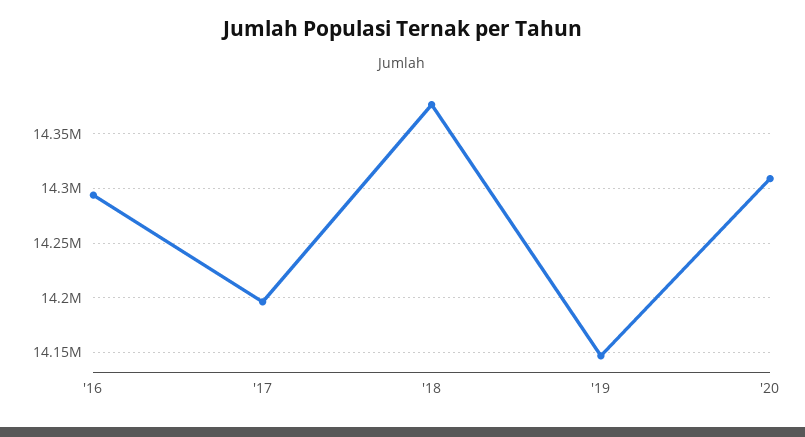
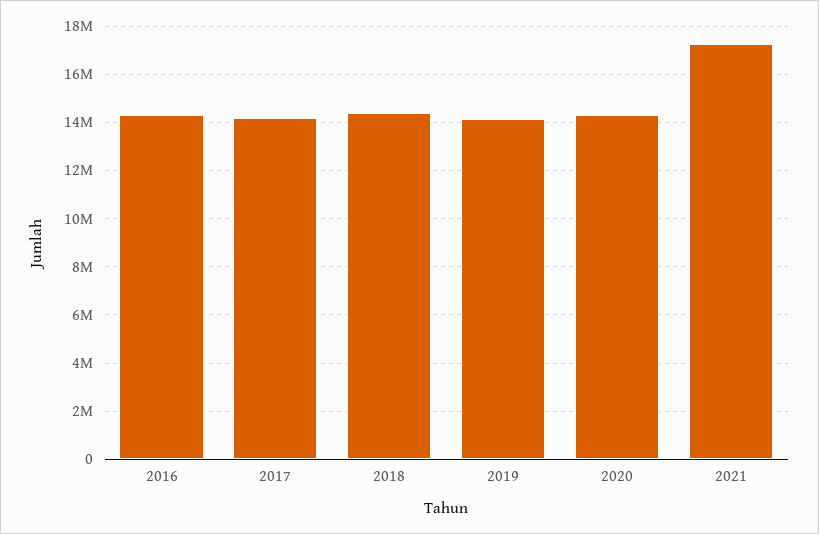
2021: none -> 17250000

